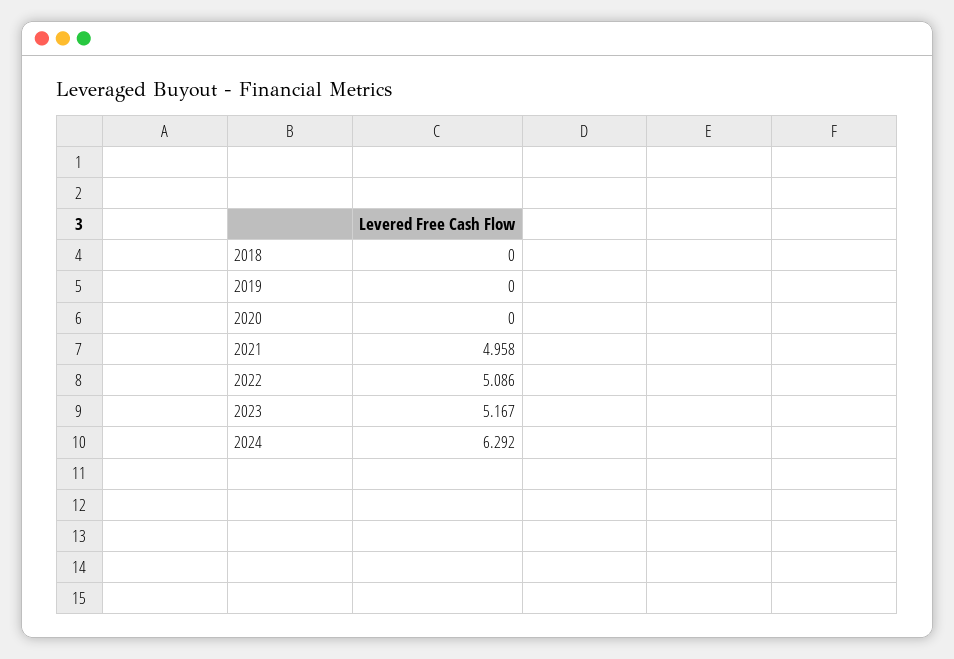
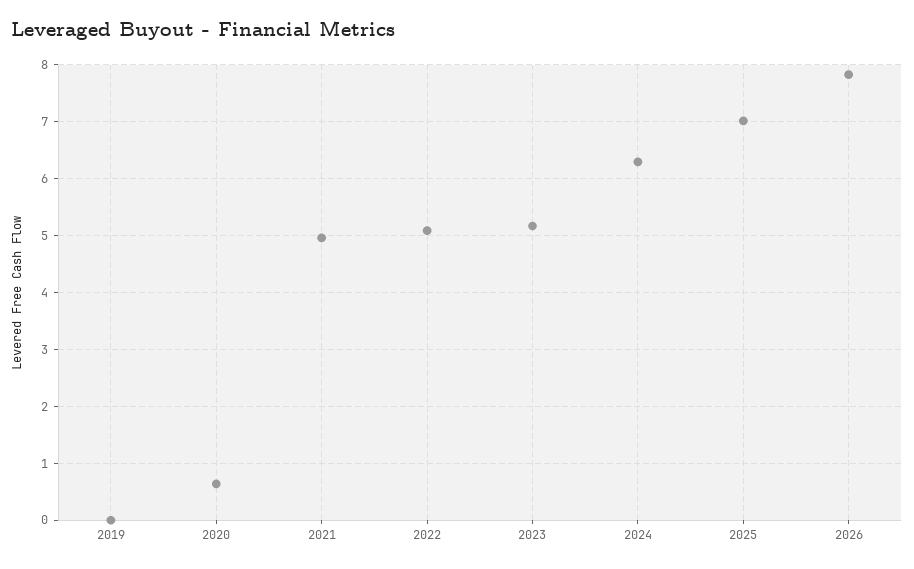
2018: 0 -> none
2020: 0 -> 0.6
2025: none -> 7
2026: none -> 7.8

